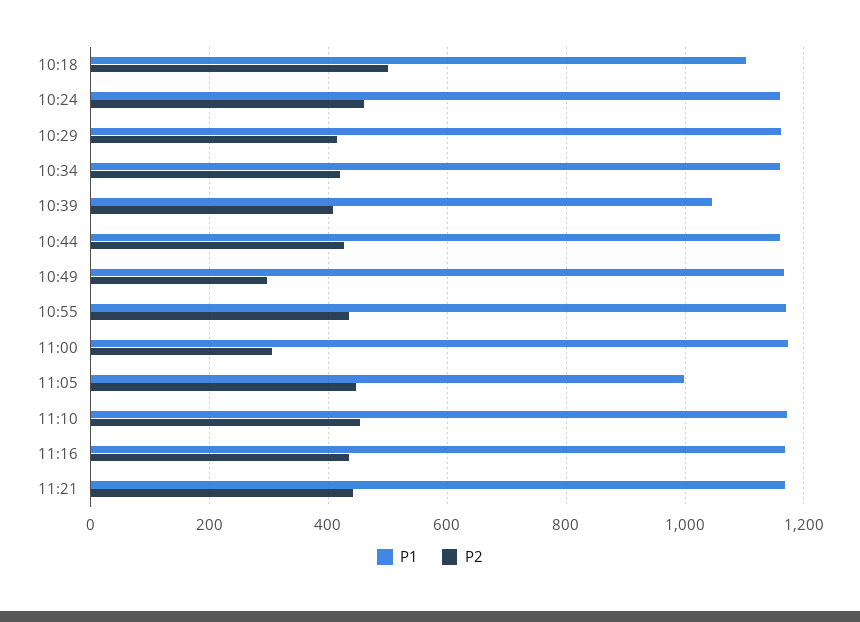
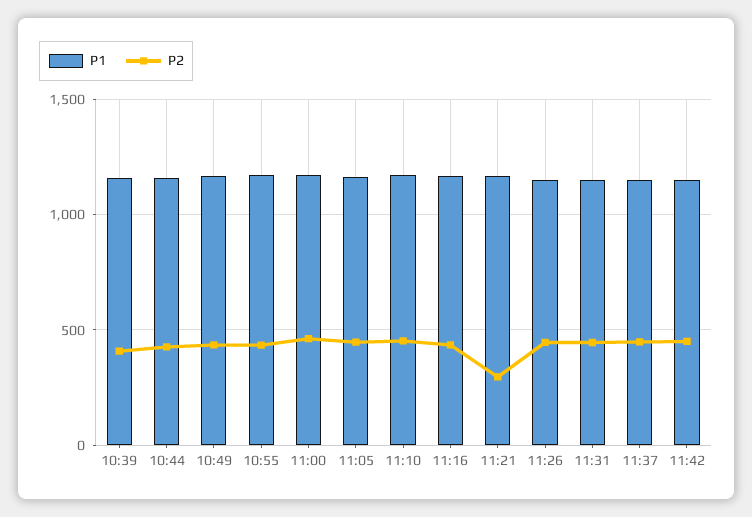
P1, 10:18: 1100 -> none
P2, 10:18: 500 -> none
P1, 10:24: 1160 -> none
P2, 10:24: 460 -> none
P1, 10:29: 1160 -> none
P2, 10:29: 420 -> none
P1, 10:34: 1160 -> none
P2, 10:34: 420 -> none
P1, 10:39: 1040 -> 1150
P2, 10:49: 300 -> 450
P2, 11:00: 300 -> 450
P1, 11:05: 1000 -> 1150
P2, 11:21: 440 -> 300
P1, 11:26: none -> 1150
P2, 11:26: none -> 450
P1, 11:31: none -> 1150
P2, 11:31: none -> 450
P1, 11:37: none -> 1150
P2, 11:37: none -> 450
P1, 11:42: none -> 1150
P2, 11:42: none -> 450

